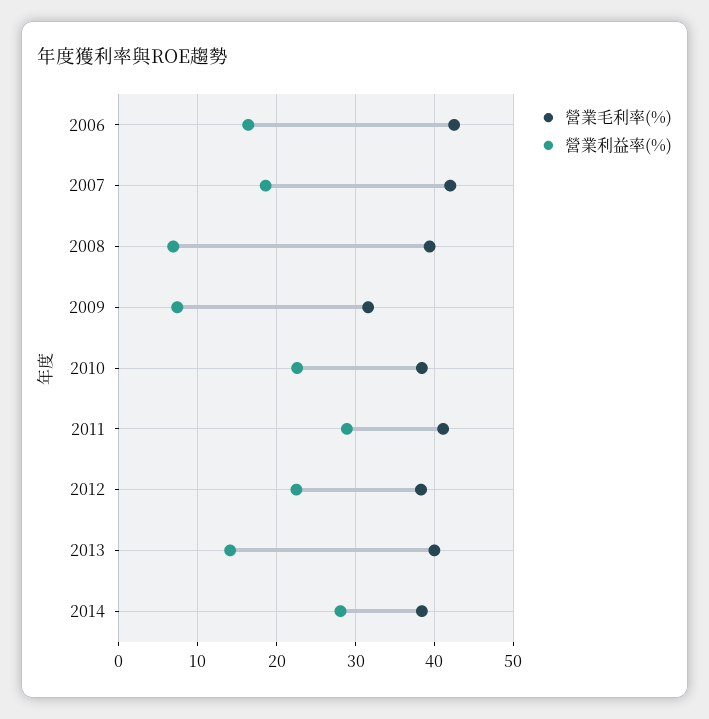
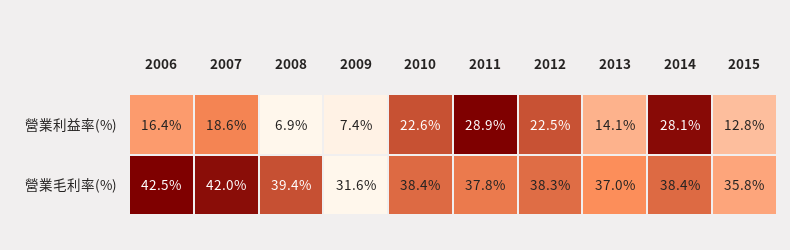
營業毛利率(%), 2011: 41 -> 37.8
營業毛利率(%), 2013: 40 -> 37
營業利益率(%), 2015: none -> 12.8
營業毛利率(%), 2015: none -> 35.8

